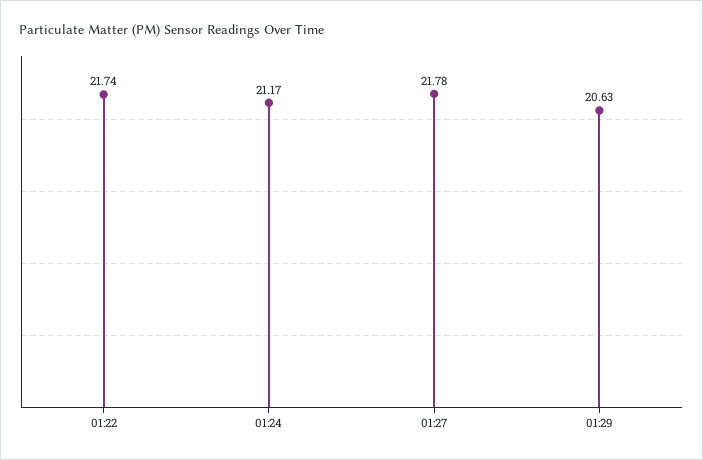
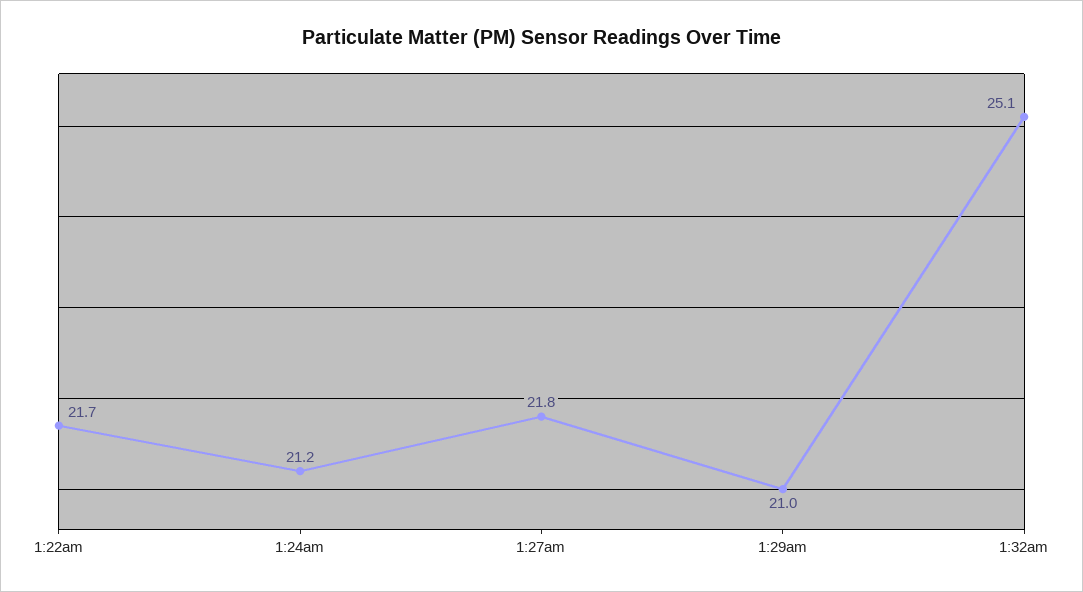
01:29: 20.63 -> 21
1:32am: none -> 25.1

